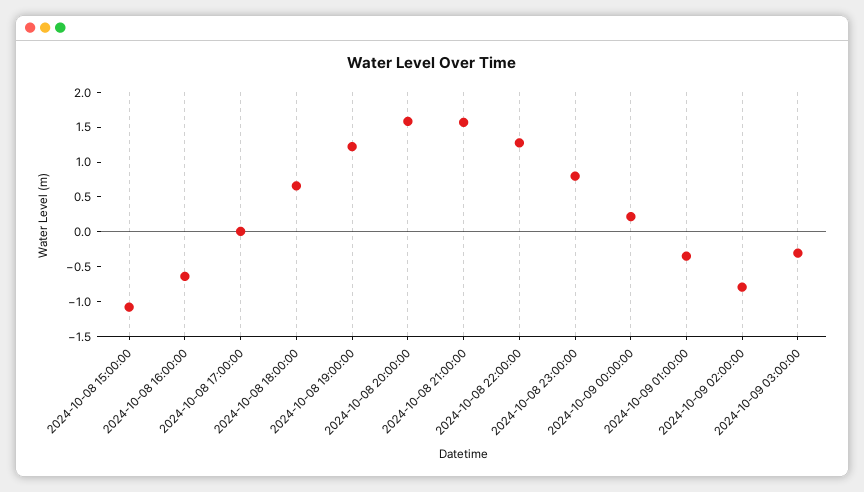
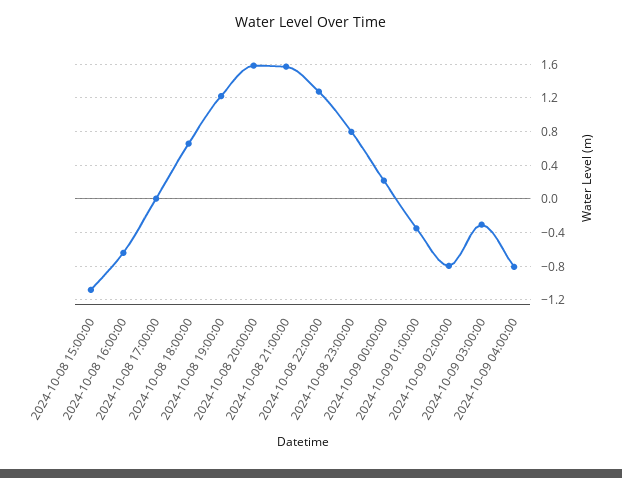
2024-10-09 04:00:00: none -> -0.8

